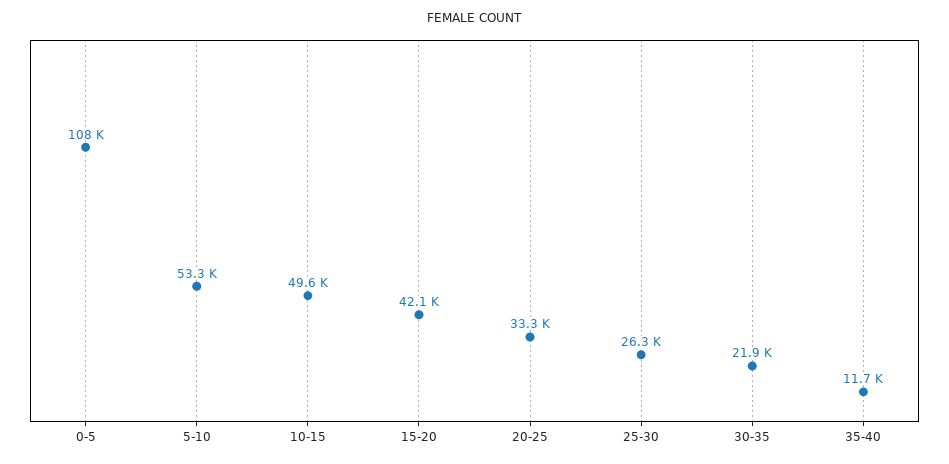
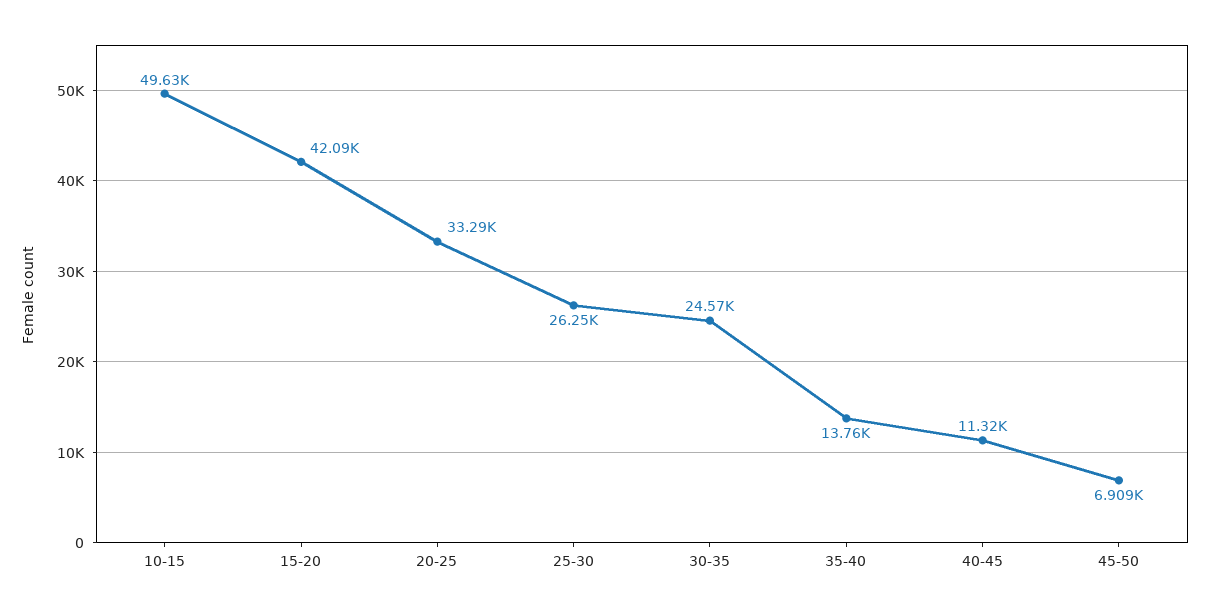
0-5: 108000 -> none
5-10: 53300 -> none
30-35: 21900 -> 24570
35-40: 11700 -> 13760
40-45: none -> 11320
45-50: none -> 6909

